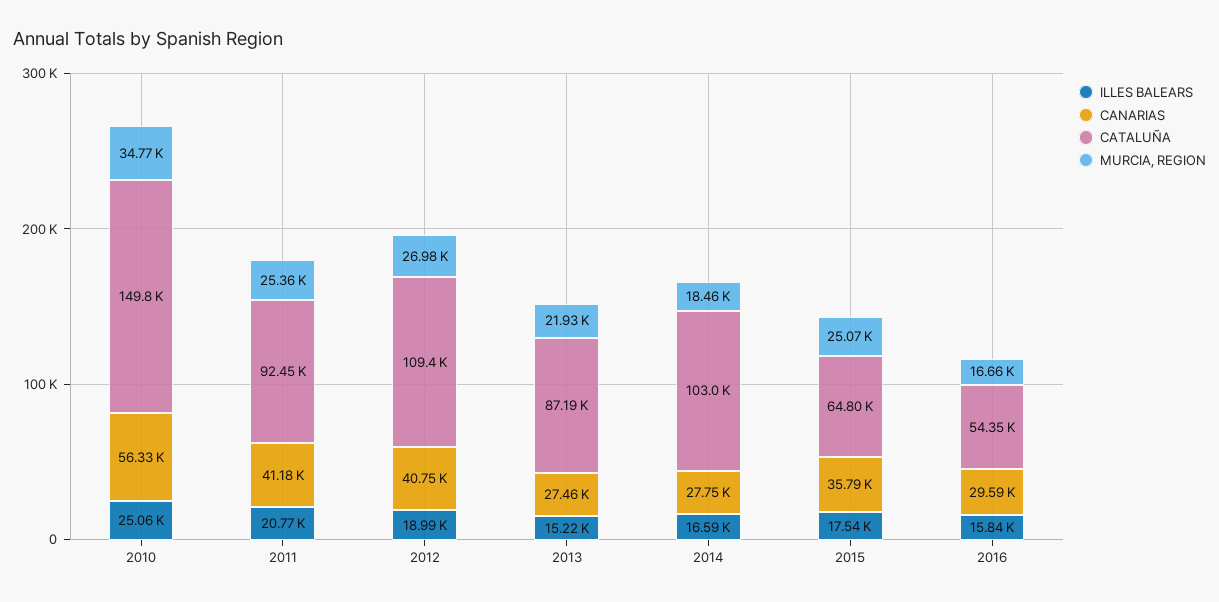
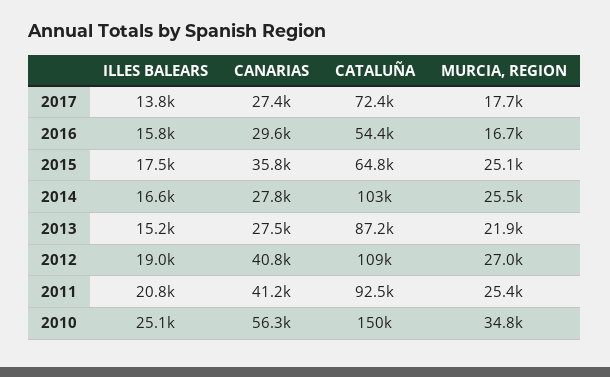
MURCIA, REGION, 2014: 18460 -> 25500
ILLES BALEARS, 2017: none -> 13800
CANARIAS, 2017: none -> 27400
CATALUÑA, 2017: none -> 72400
MURCIA, REGION, 2017: none -> 17700

